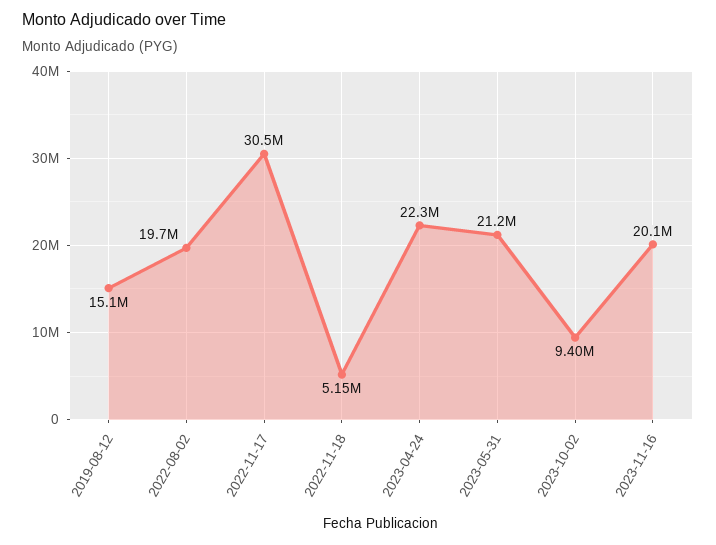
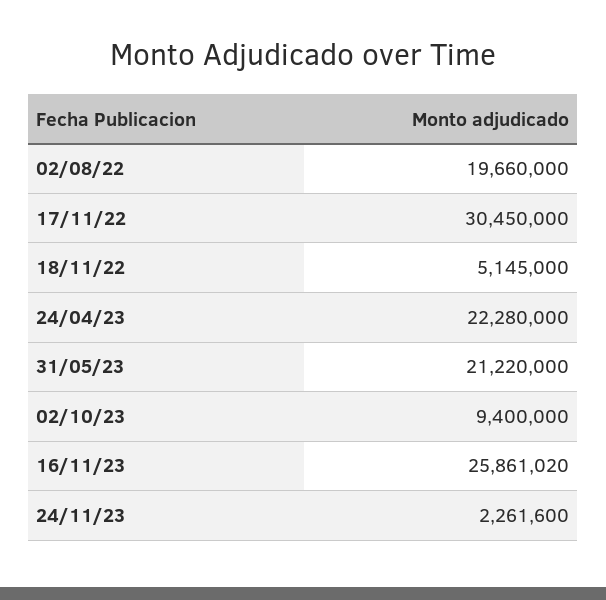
2019-08-12: 15100000 -> none
2023-11-16: 20100000 -> 25861020
24/11/23: none -> 2261600

